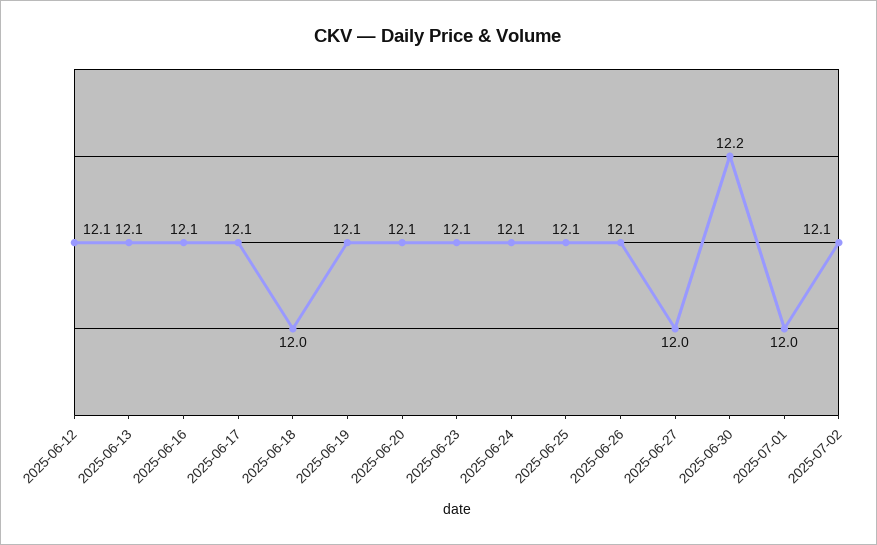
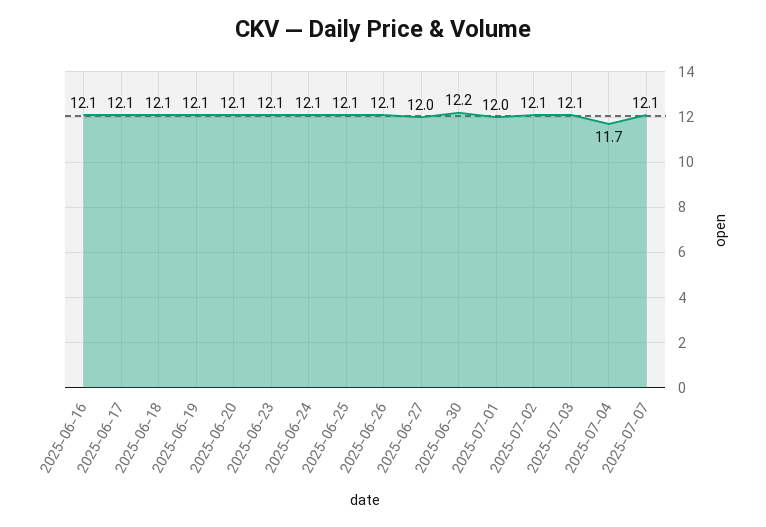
2025-06-12: 12.1 -> none
2025-06-13: 12.1 -> none
2025-06-18: 12 -> 12.1
2025-07-03: none -> 12.1
2025-07-04: none -> 11.7
2025-07-07: none -> 12.1

